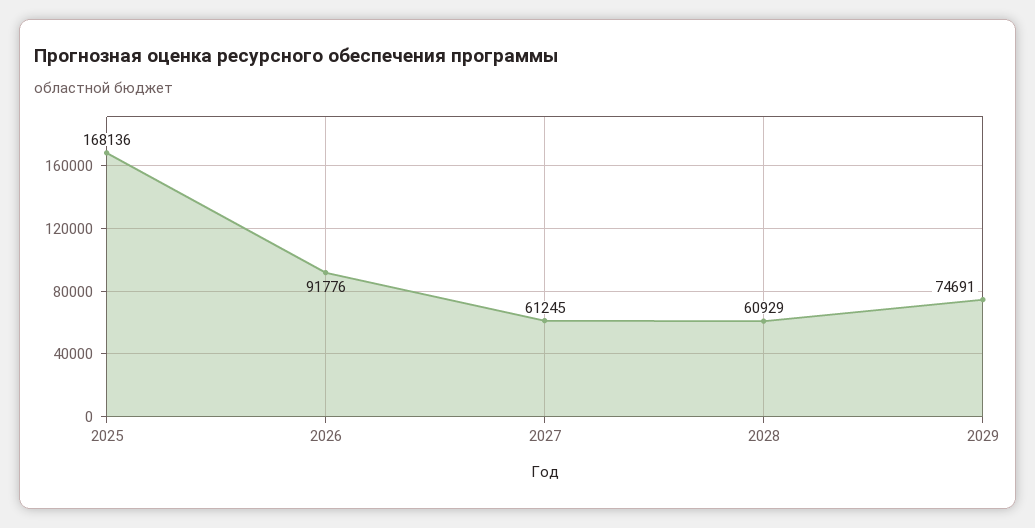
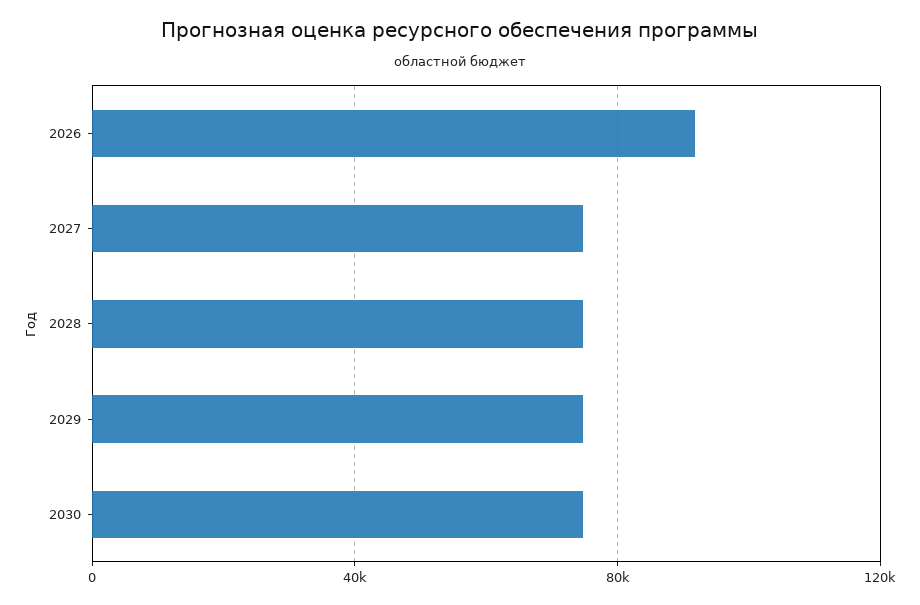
2025: 168136 -> none
2027: 61245 -> 75000
2028: 60929 -> 75000
2030: none -> 75000

